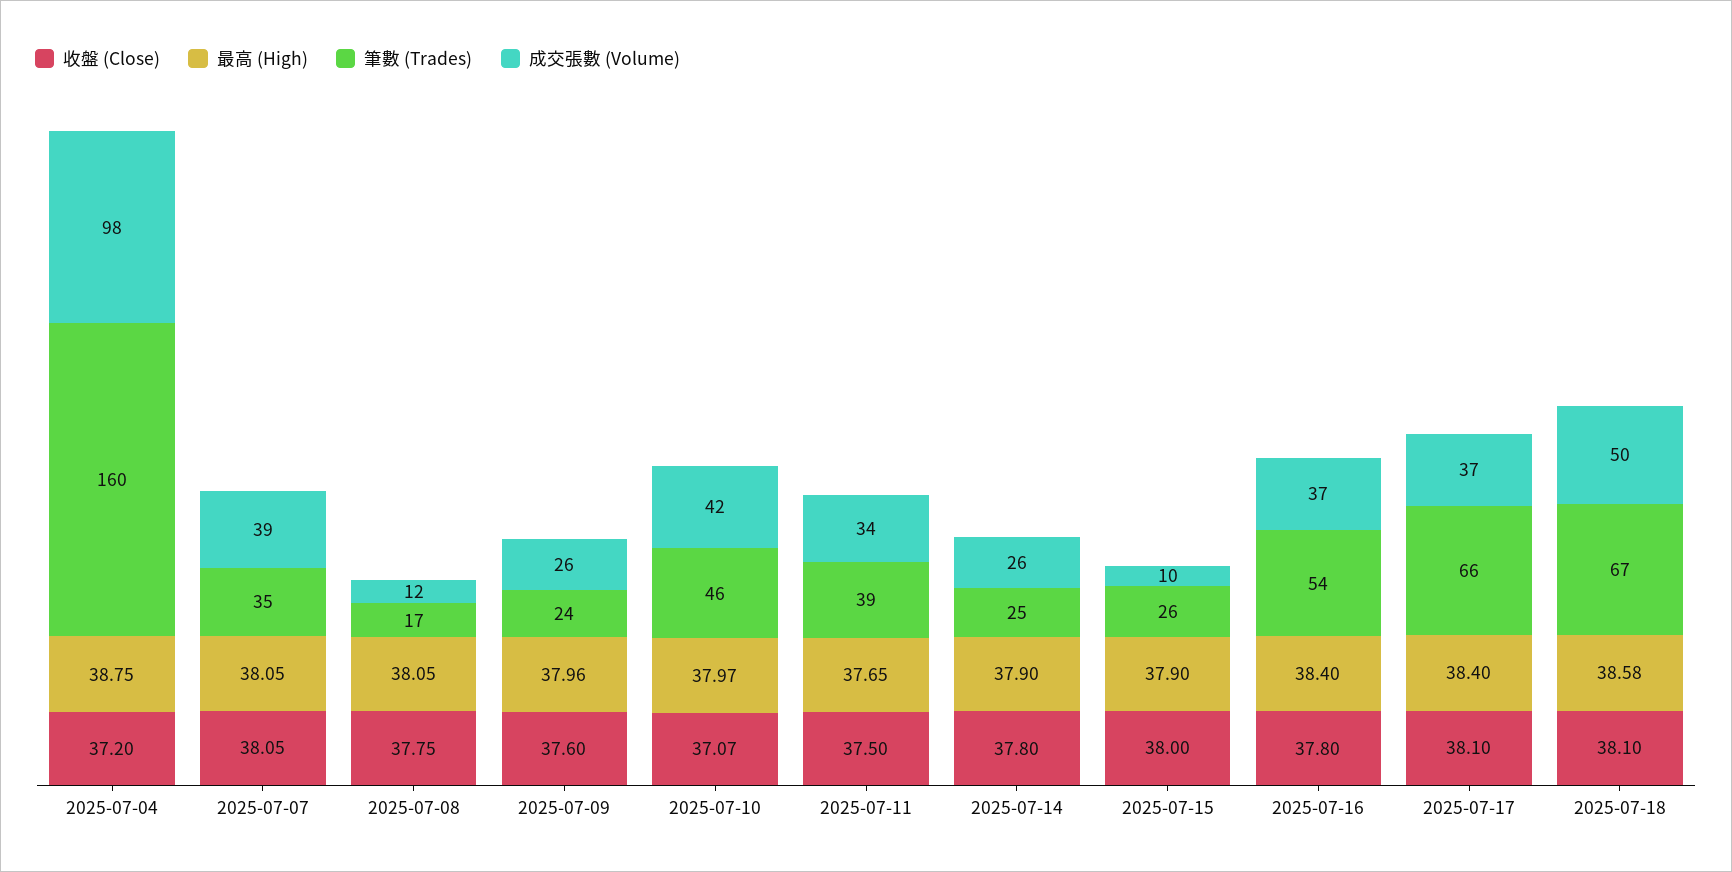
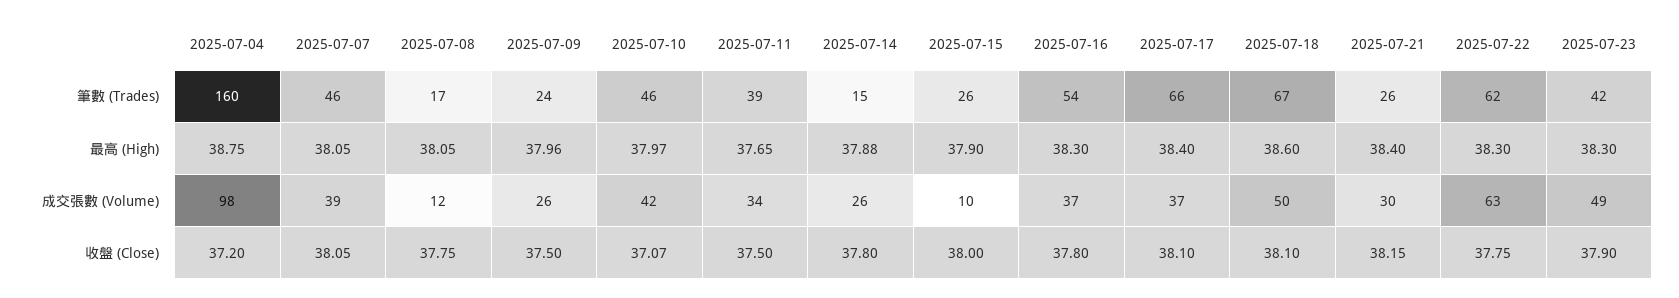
筆數 (Trades), 2025-07-07: 35 -> 46
收盤 (Close), 2025-07-09: 37.6 -> 37.5
最高 (High), 2025-07-14: 37.9 -> 37.88
筆數 (Trades), 2025-07-14: 25 -> 15
最高 (High), 2025-07-16: 38.4 -> 38.3
最高 (High), 2025-07-18: 38.58 -> 38.6
筆數 (Trades), 2025-07-21: none -> 26
筆數 (Trades), 2025-07-22: none -> 62
筆數 (Trades), 2025-07-23: none -> 42
最高 (High), 2025-07-21: none -> 38.4
最高 (High), 2025-07-22: none -> 38.3
最高 (High), 2025-07-23: none -> 38.3
成交張數 (Volume), 2025-07-21: none -> 30
成交張數 (Volume), 2025-07-22: none -> 63
成交張數 (Volume), 2025-07-23: none -> 49
收盤 (Close), 2025-07-21: none -> 38.15
收盤 (Close), 2025-07-22: none -> 37.75
收盤 (Close), 2025-07-23: none -> 37.9

